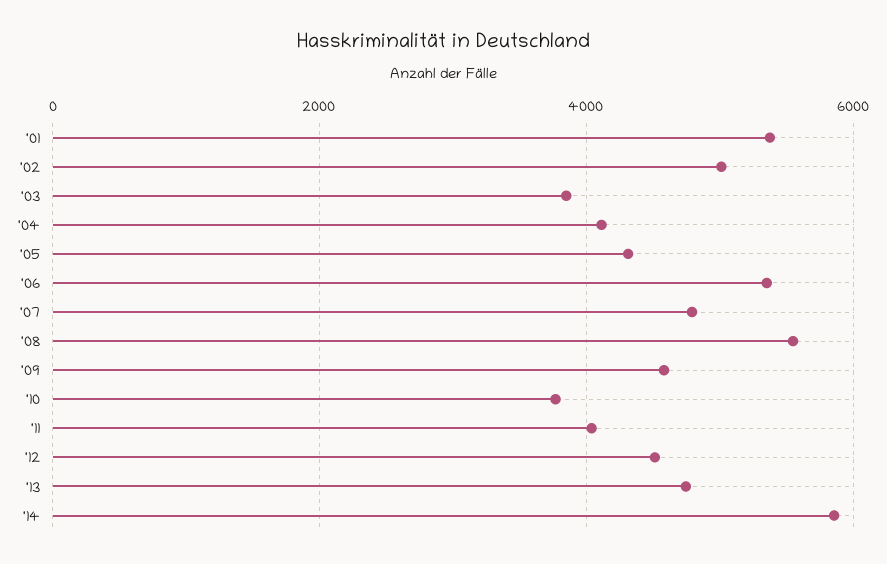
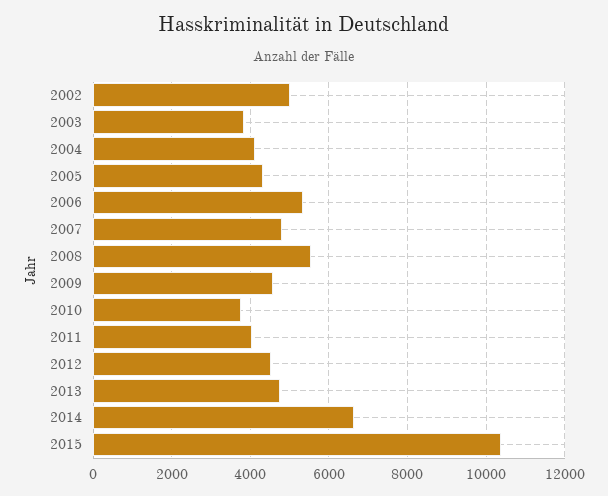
'01: 5400 -> none
'14: 5800 -> 6600
2015: none -> 10400

